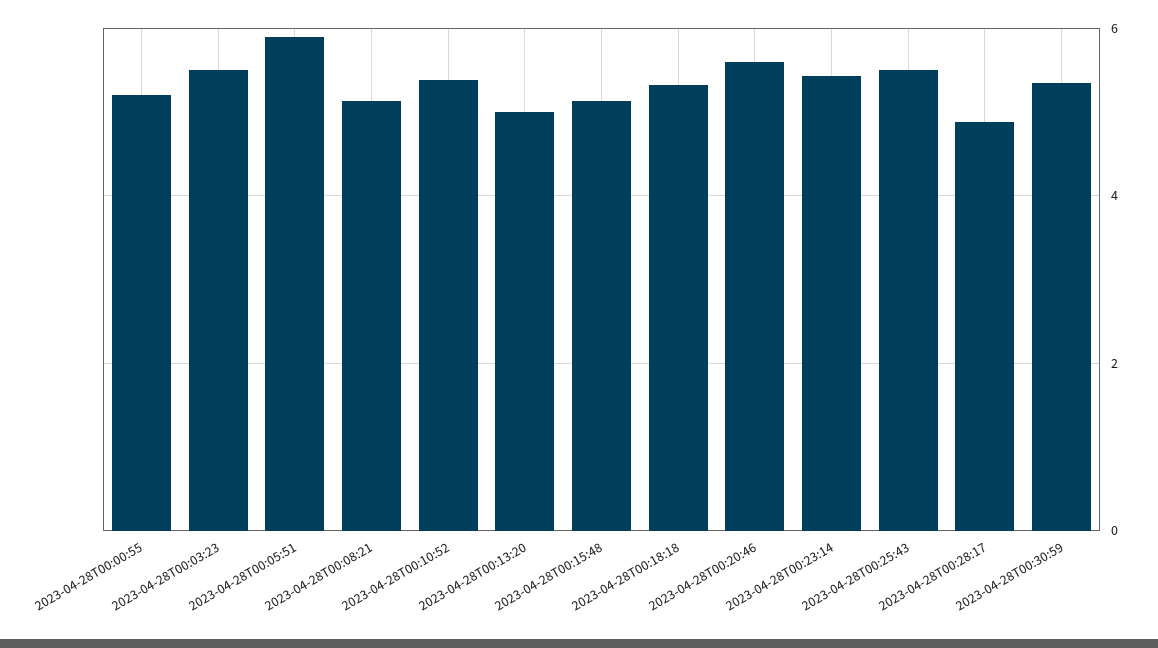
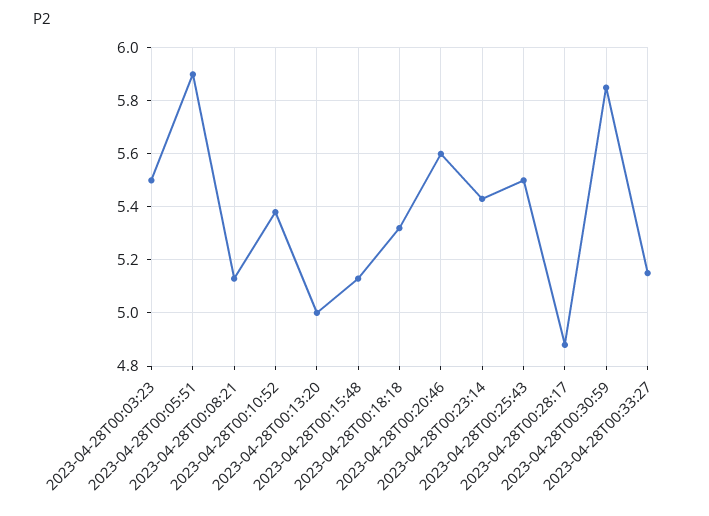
2023-04-28T00:00:55: 5.2 -> none
2023-04-28T00:30:59: 5.4 -> 5.85
2023-04-28T00:33:27: none -> 5.15

